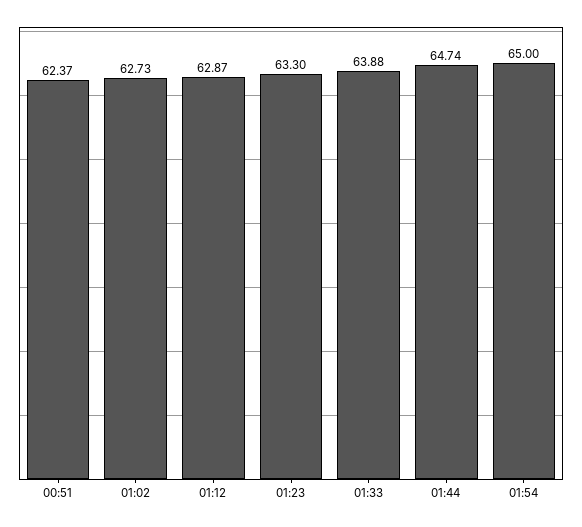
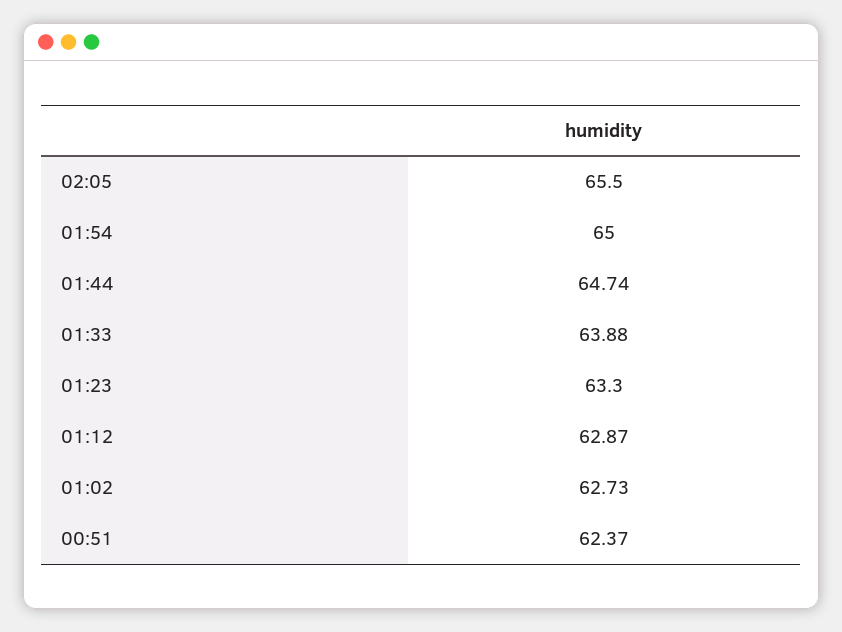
02:05: none -> 65.5

